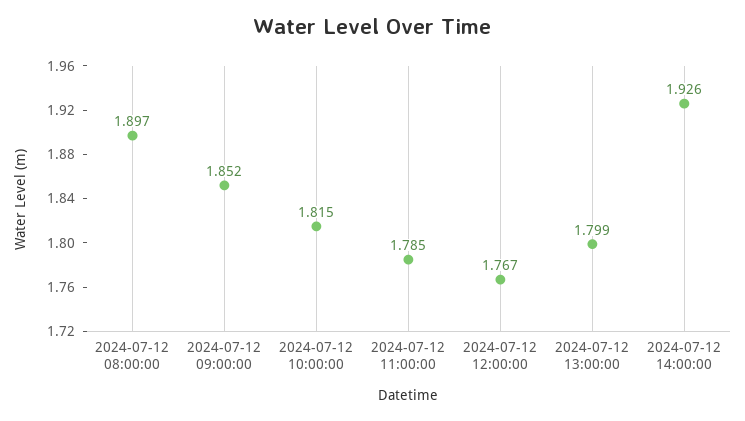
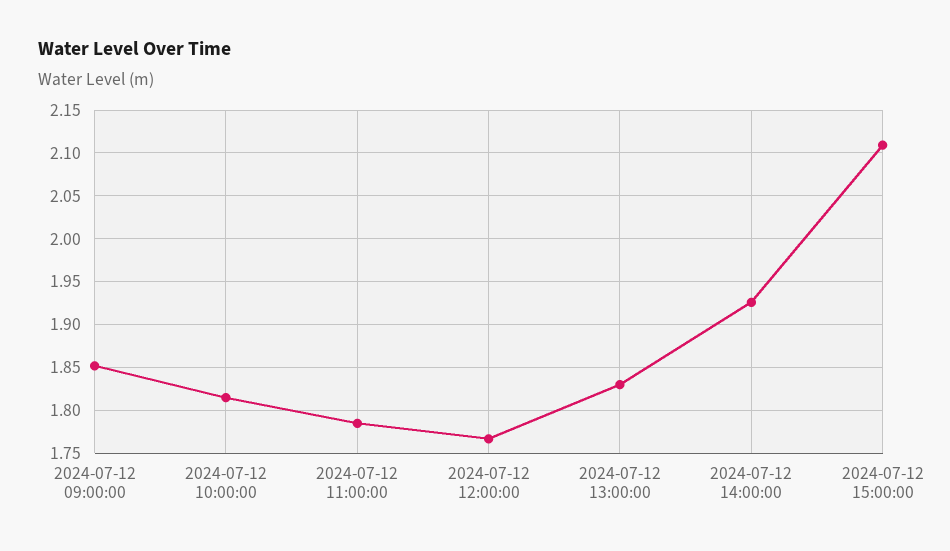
2024-07-12 08:00:00: 1.897 -> none
2024-07-12 13:00:00: 1.799 -> 1.83
2024-07-12 15:00:00: none -> 2.11

